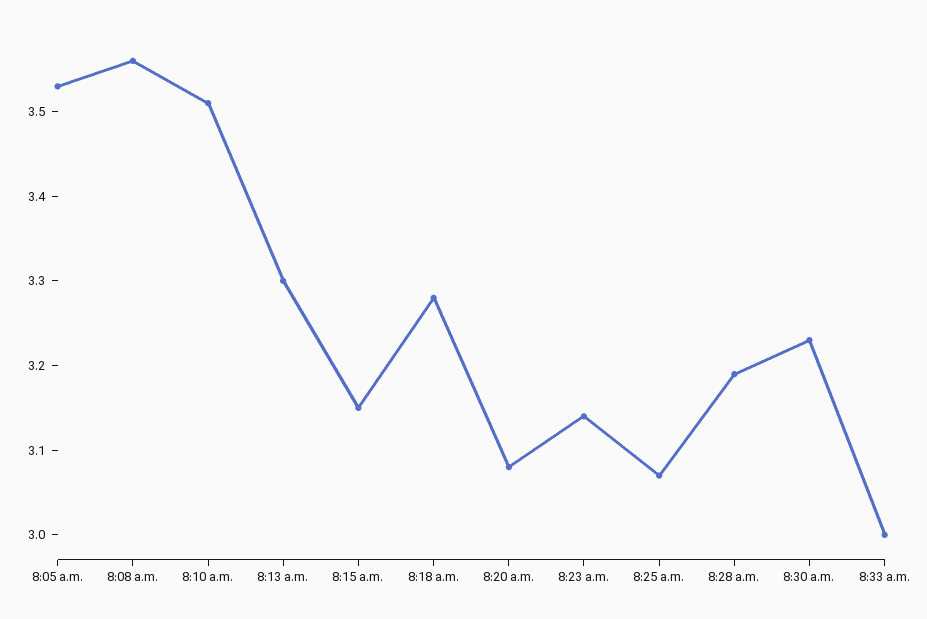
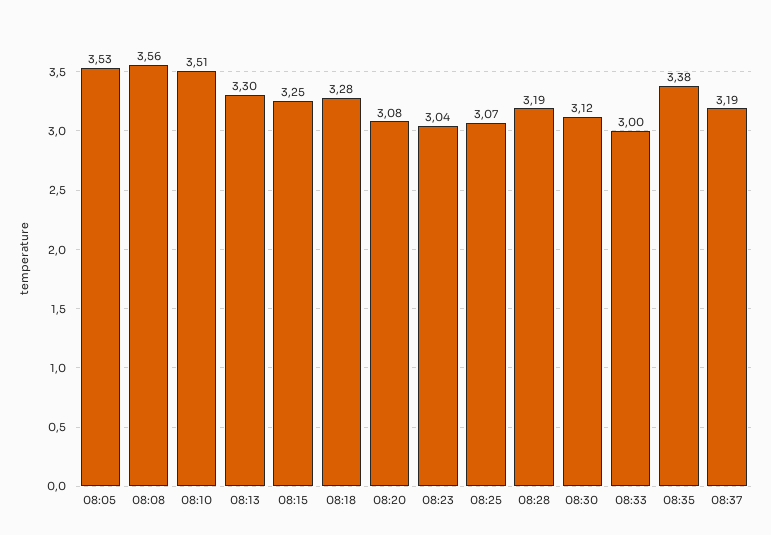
8:15 a.m.: 3.15 -> 3.25
8:23 a.m.: 3.14 -> 3.04
8:30 a.m.: 3.23 -> 3.12
08:35: none -> 3.38
08:37: none -> 3.19

